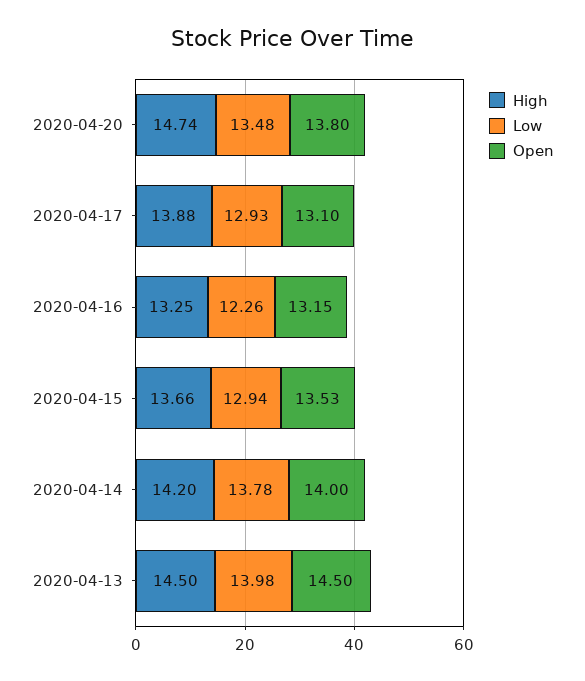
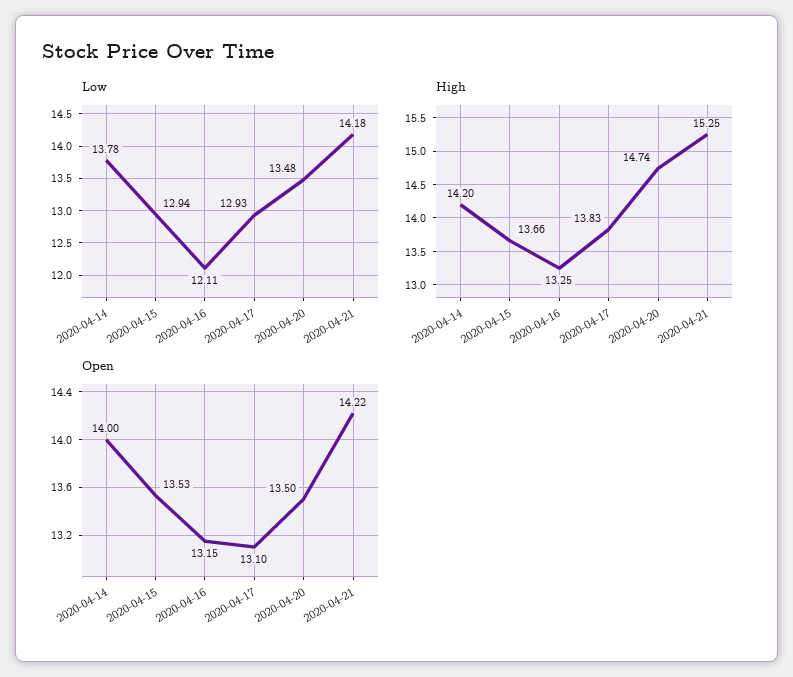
Open, 2020-04-20: 13.8 -> 13.5
High, 2020-04-17: 13.88 -> 13.83
Low, 2020-04-16: 12.26 -> 12.11
High, 2020-04-13: 14.5 -> none
Low, 2020-04-13: 13.98 -> none
Open, 2020-04-13: 14.5 -> none
Low, 2020-04-21: none -> 14.18
High, 2020-04-21: none -> 15.25
Open, 2020-04-21: none -> 14.22

